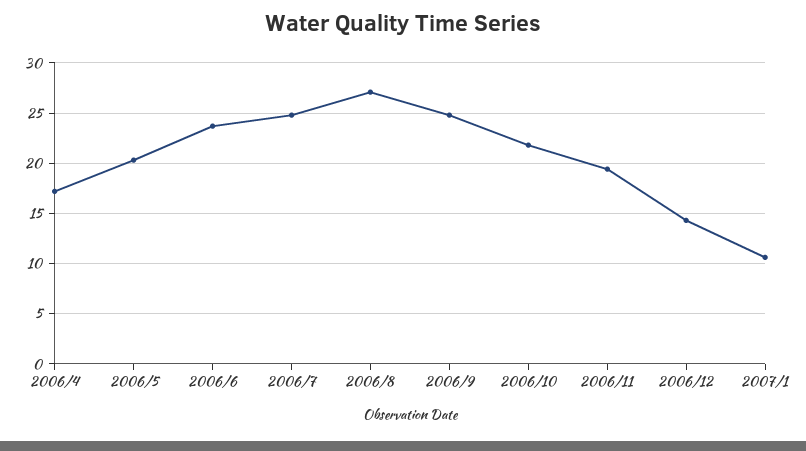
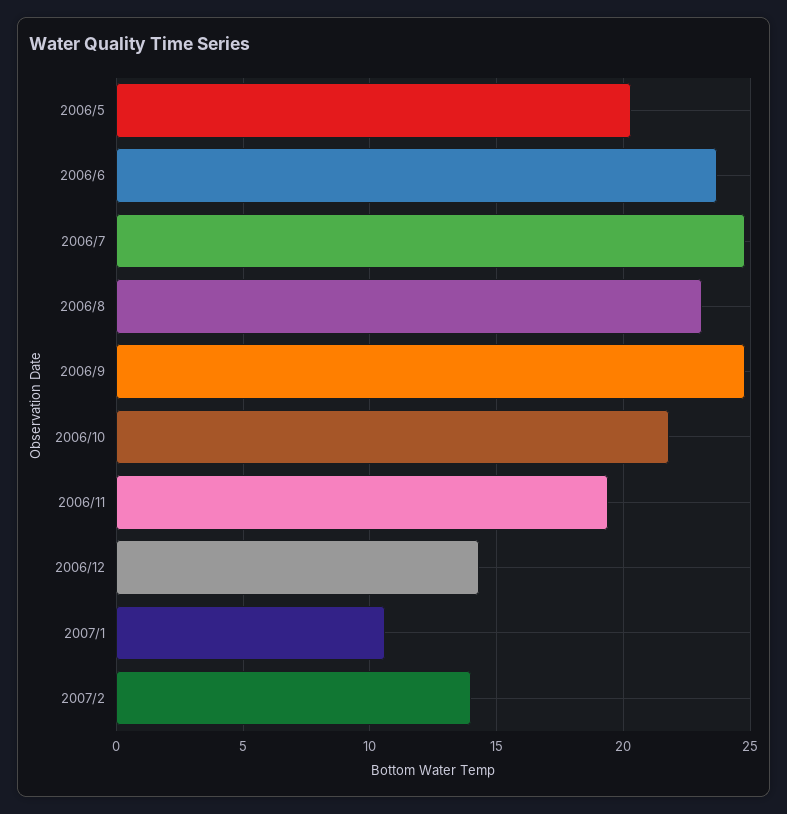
2006/4: 17 -> none
2006/8: 27 -> 23
2007/2: none -> 14

